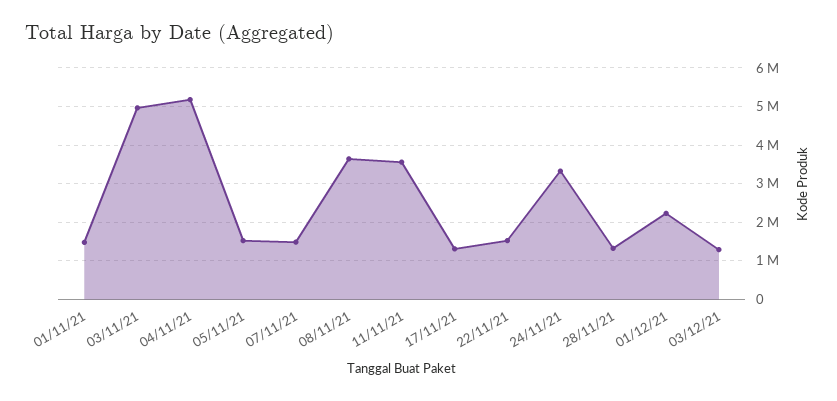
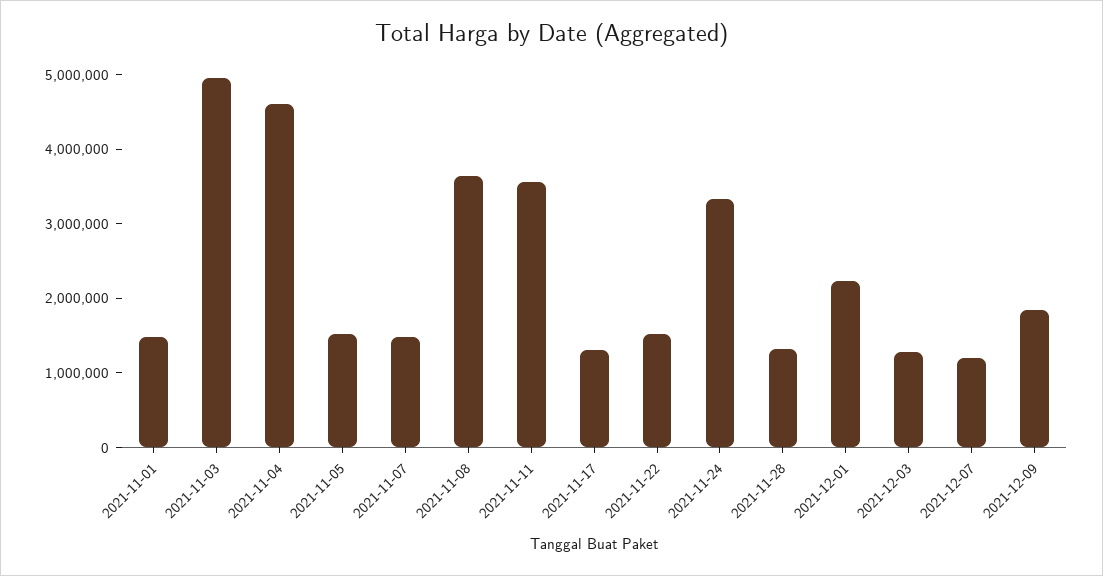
04/11/21: 5200000 -> 4600000
2021-12-07: none -> 1200000
2021-12-09: none -> 1800000

